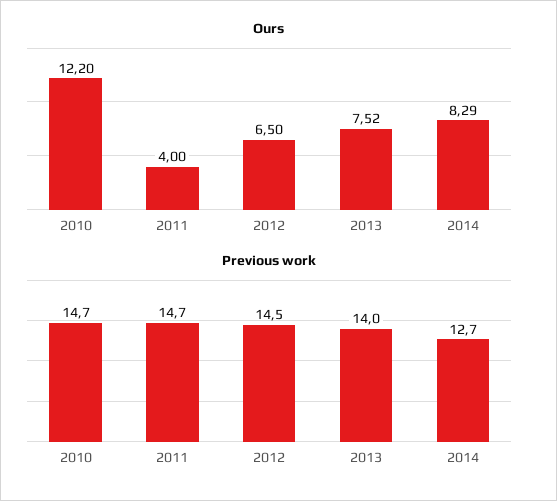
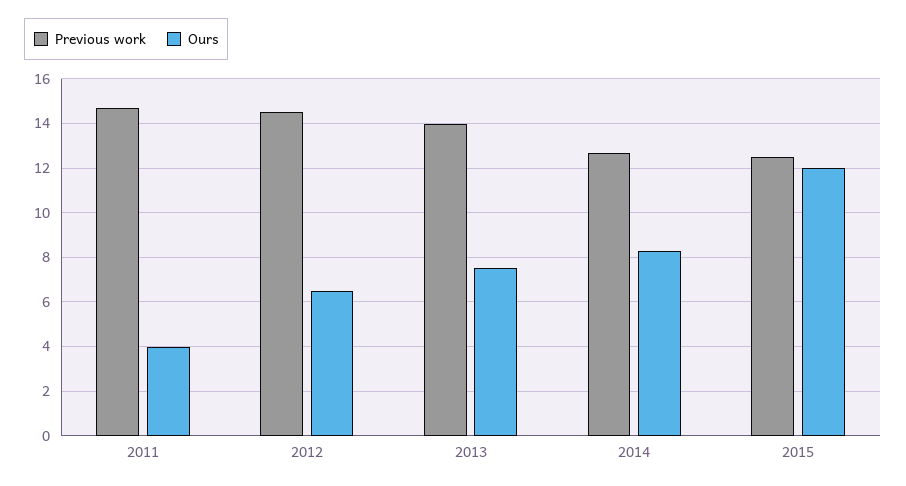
Ours, 2010: 12.2 -> none
Previous work, 2010: 14.7 -> none
Previous work, 2015: none -> 12.5
Ours, 2015: none -> 12

